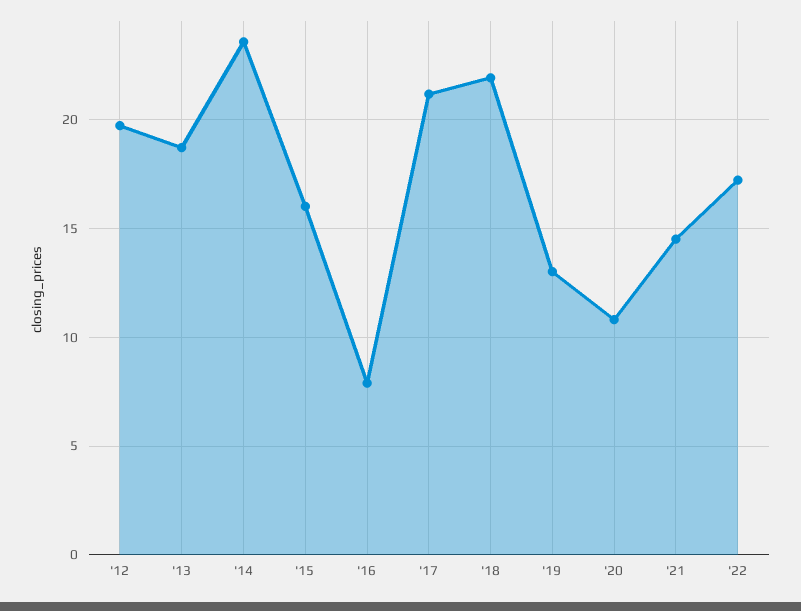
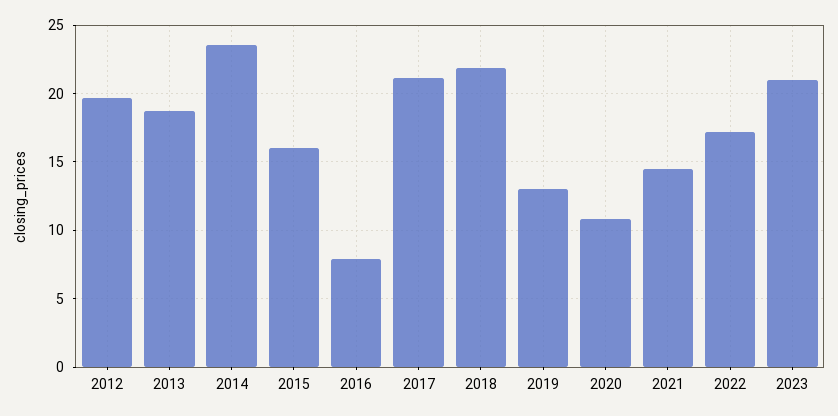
2023: none -> 21

